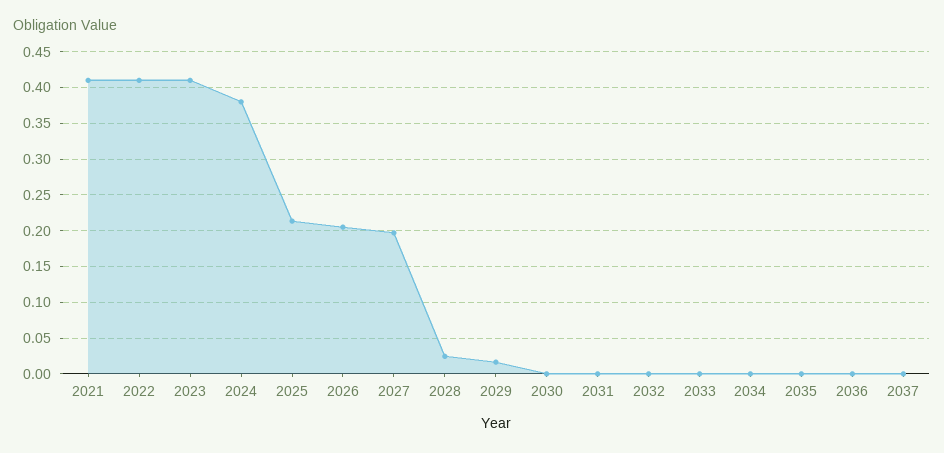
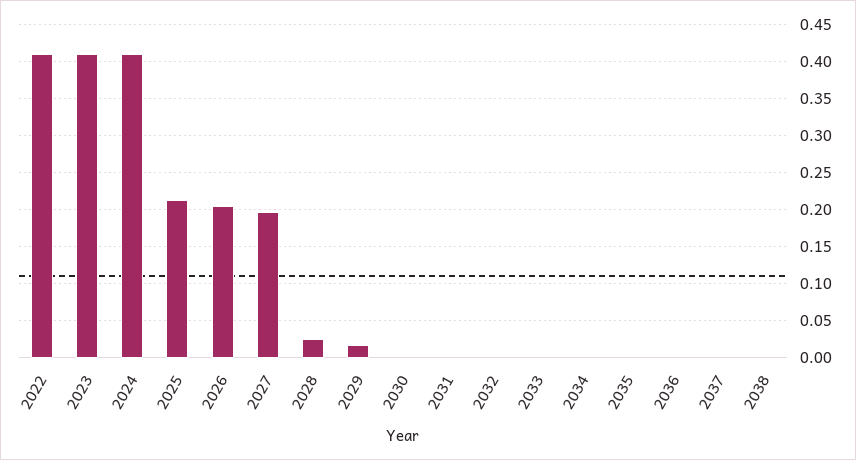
2021: 0.41 -> none
2024: 0.38 -> 0.41
2038: none -> 0

